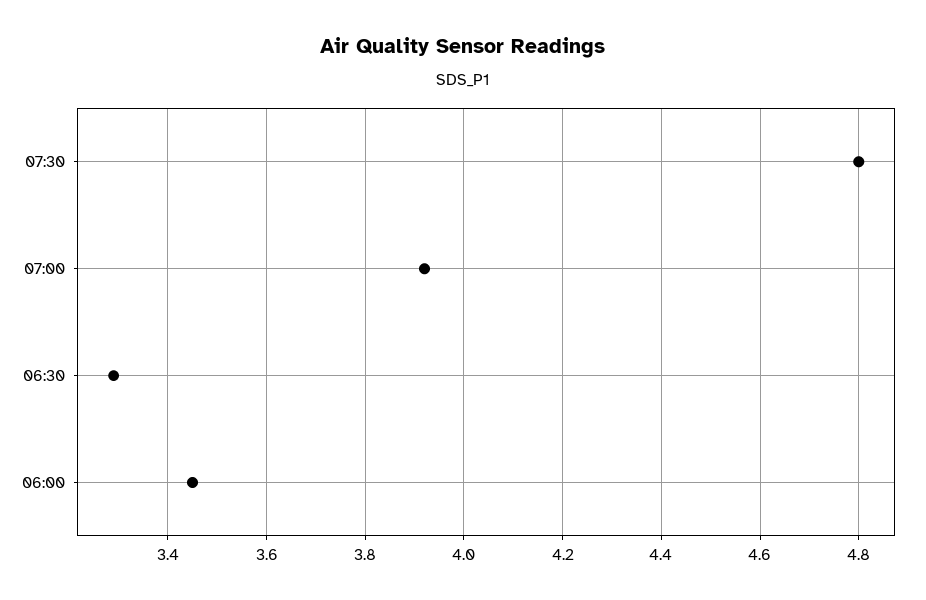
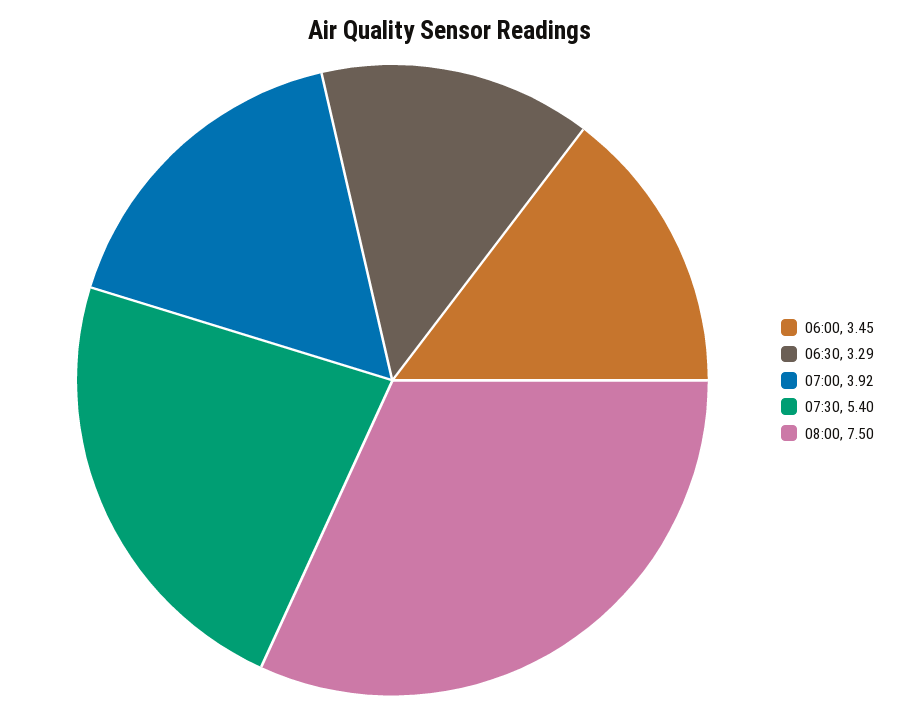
07:30: 4.8 -> 5.4
08:00: none -> 7.5

